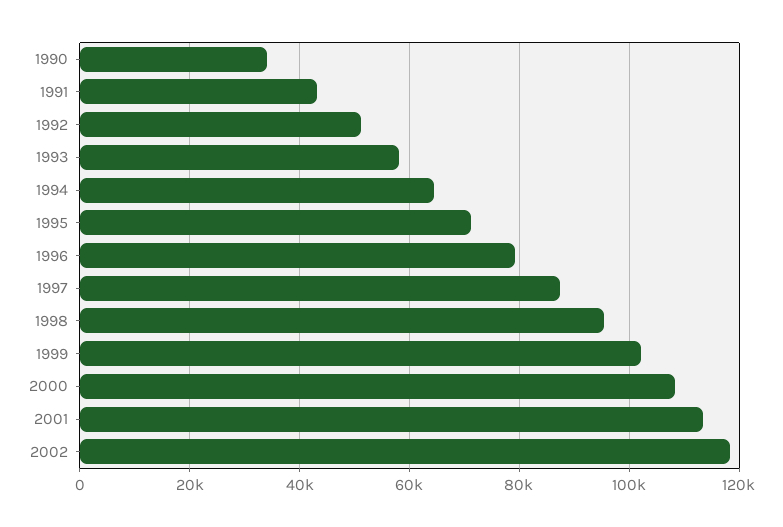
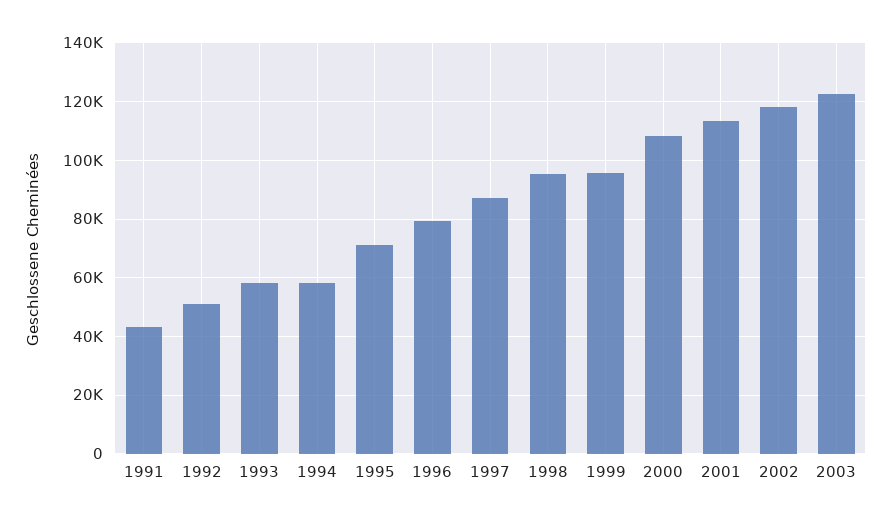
1990: 34000 -> none
1994: 64000 -> 57500
1999: 102000 -> 95000
2003: none -> 122500

